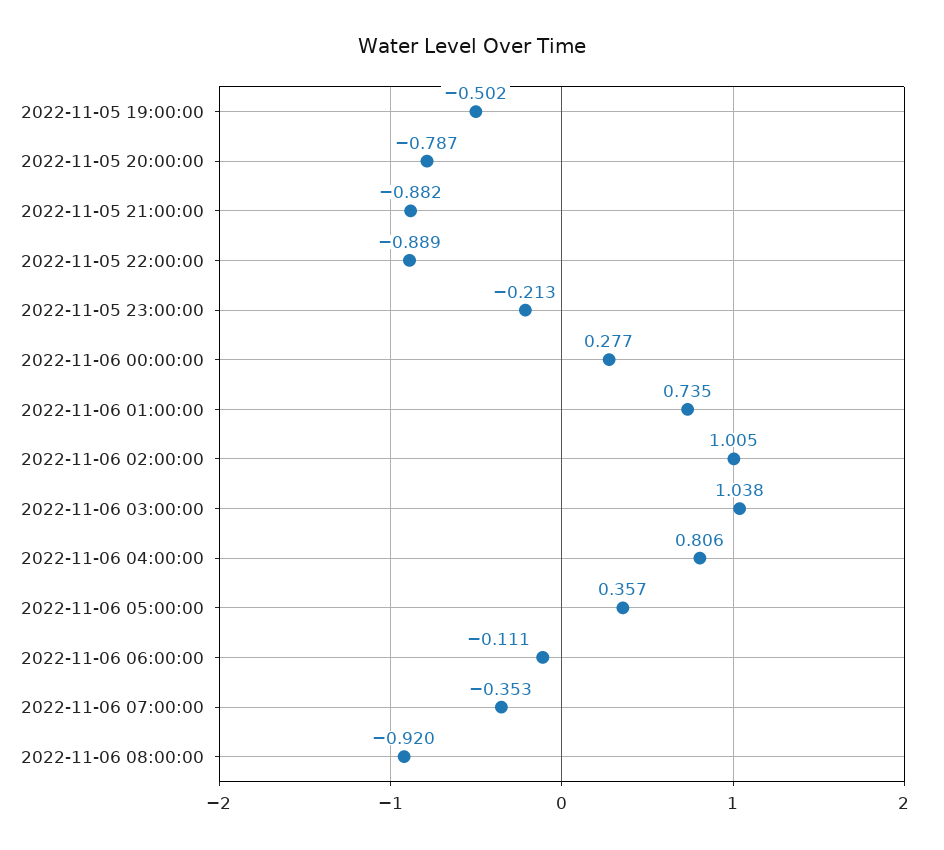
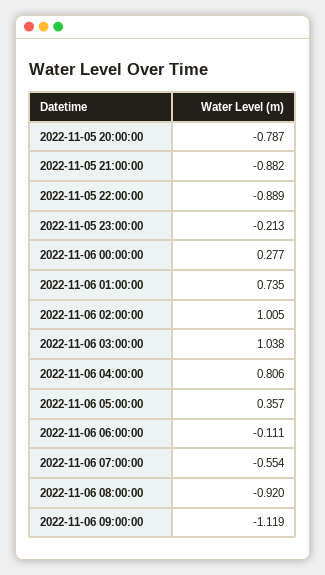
2022-11-05 19:00:00: -0.502 -> none
2022-11-06 07:00:00: -0.353 -> -0.554
2022-11-06 09:00:00: none -> -1.119

